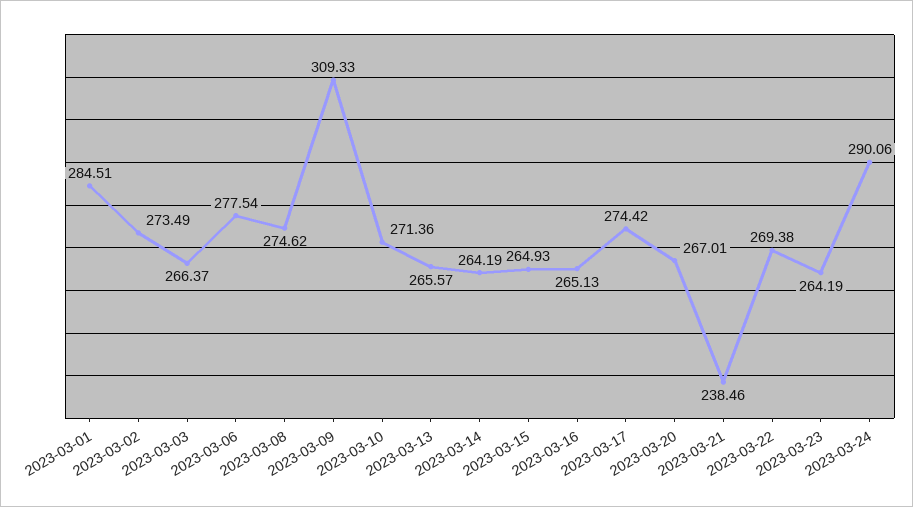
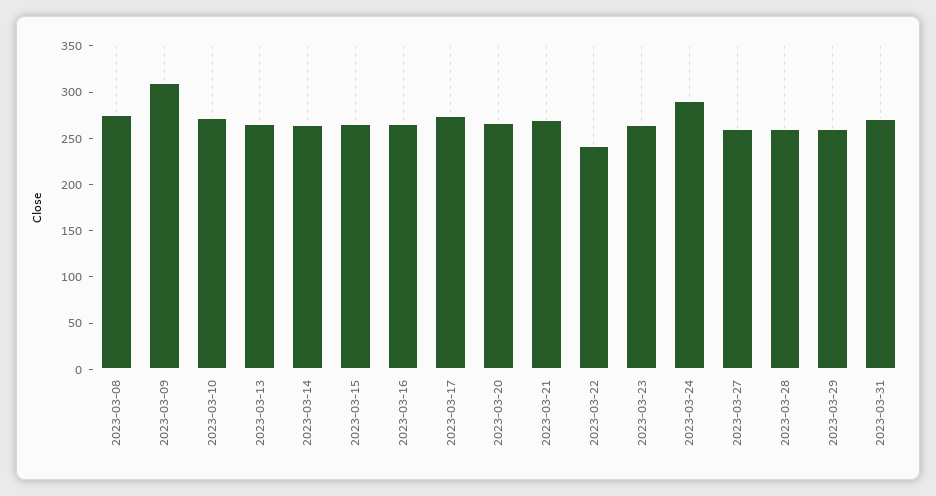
2023-03-01: 284.51 -> none
2023-03-02: 273.49 -> none
2023-03-03: 266.37 -> none
2023-03-06: 277.54 -> none
2023-03-21: 238.46 -> 270
2023-03-22: 269.38 -> 240
2023-03-27: none -> 260
2023-03-28: none -> 260
2023-03-29: none -> 260
2023-03-31: none -> 270

